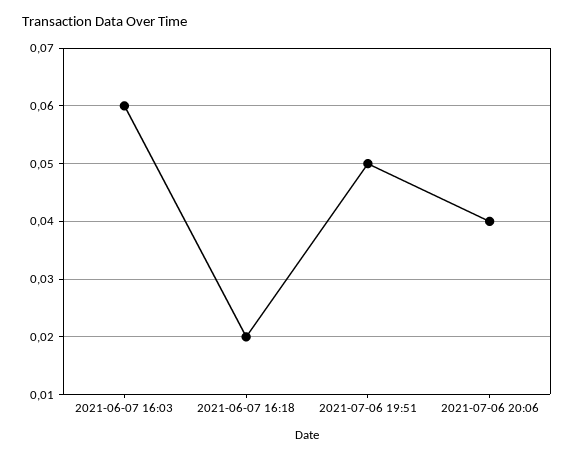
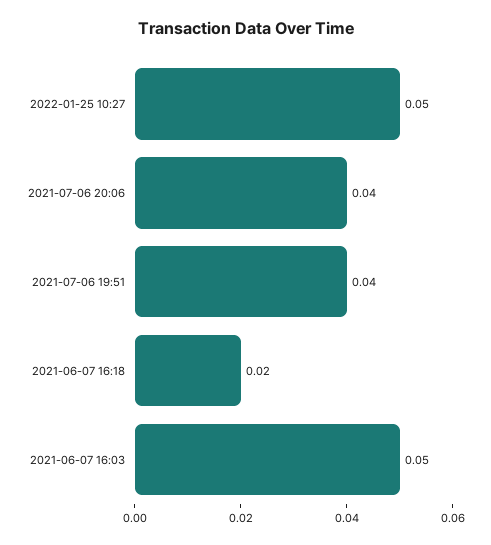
2021-06-07 16:03: 0.06 -> 0.05
2021-07-06 19:51: 0.05 -> 0.04
2022-01-25 10:27: none -> 0.05

